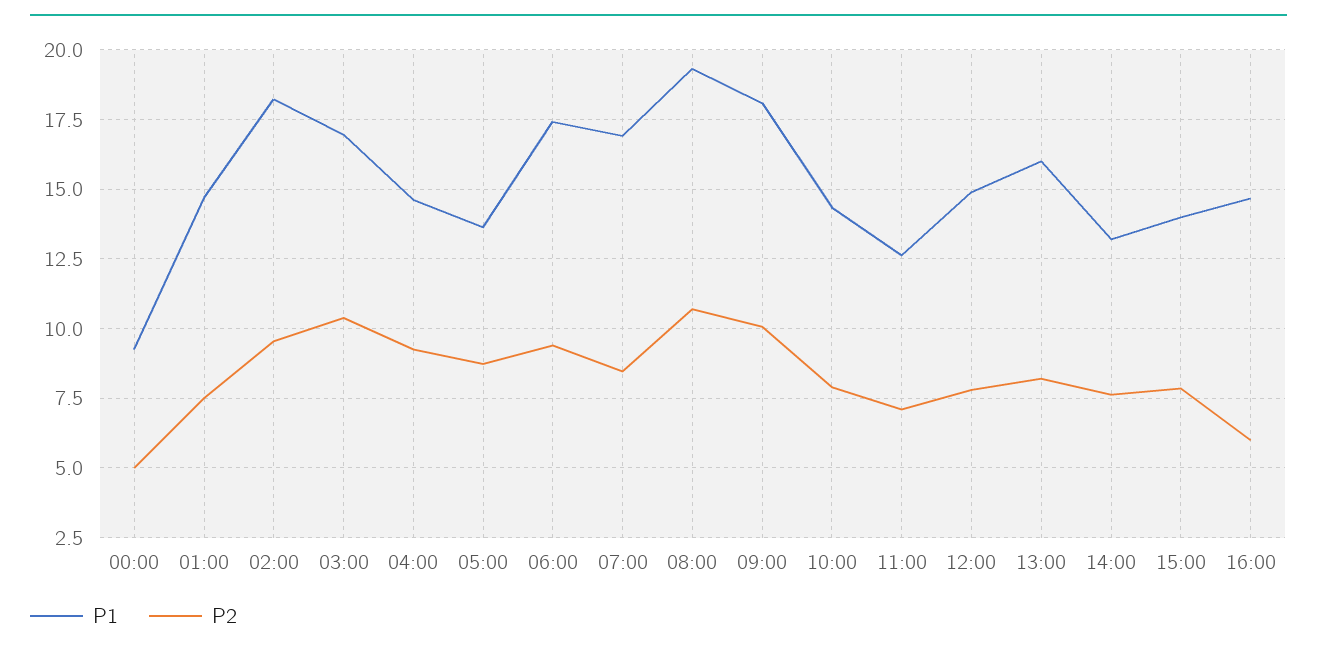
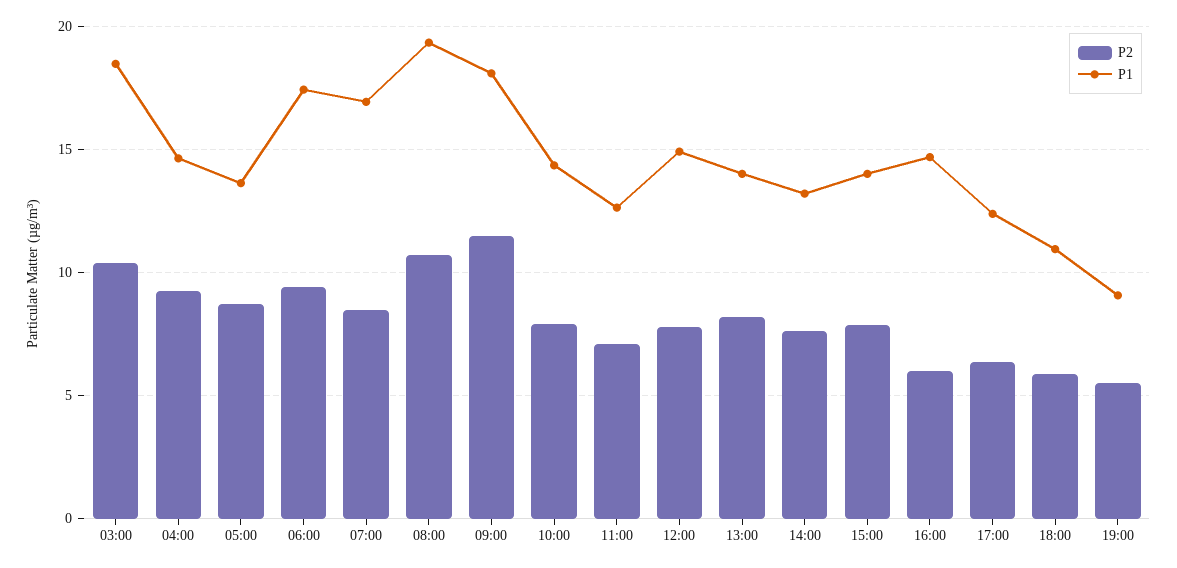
P1, 00:00: 9.25 -> none
P2, 00:00: 5 -> none
P1, 01:00: 14.75 -> none
P2, 01:00: 7.5 -> none
P1, 02:00: 18.25 -> none
P2, 02:00: 9.5 -> none
P1, 03:00: 17 -> 18.5
P2, 09:00: 10 -> 11.5
P1, 13:00: 16 -> 14
P2, 17:00: none -> 6.5
P1, 17:00: none -> 12.5
P2, 18:00: none -> 6
P1, 18:00: none -> 11
P2, 19:00: none -> 5.5
P1, 19:00: none -> 9

